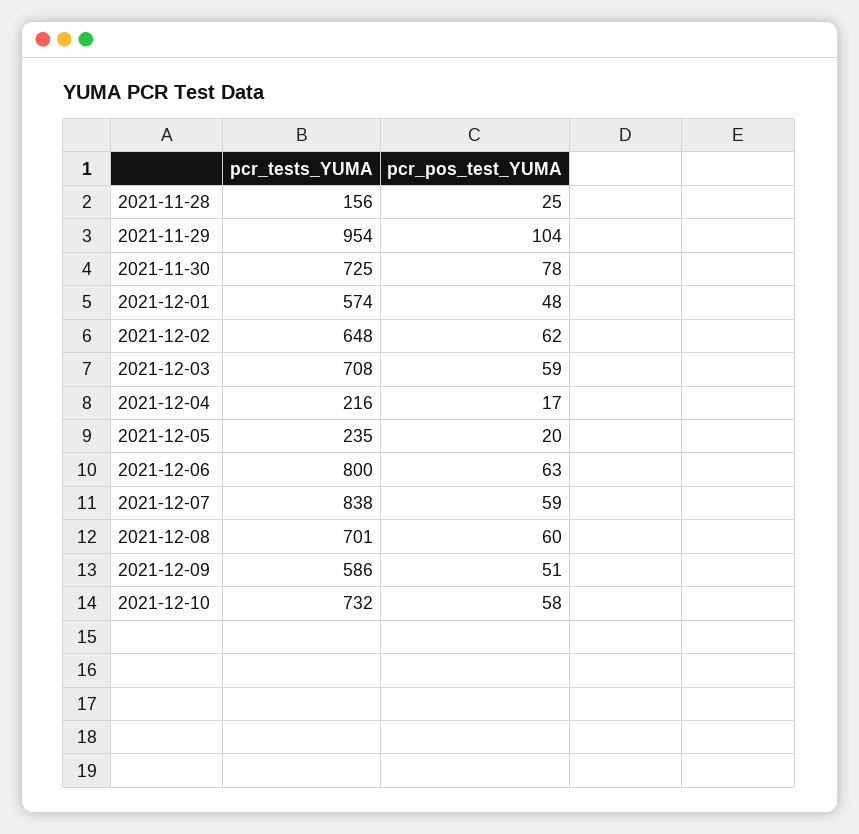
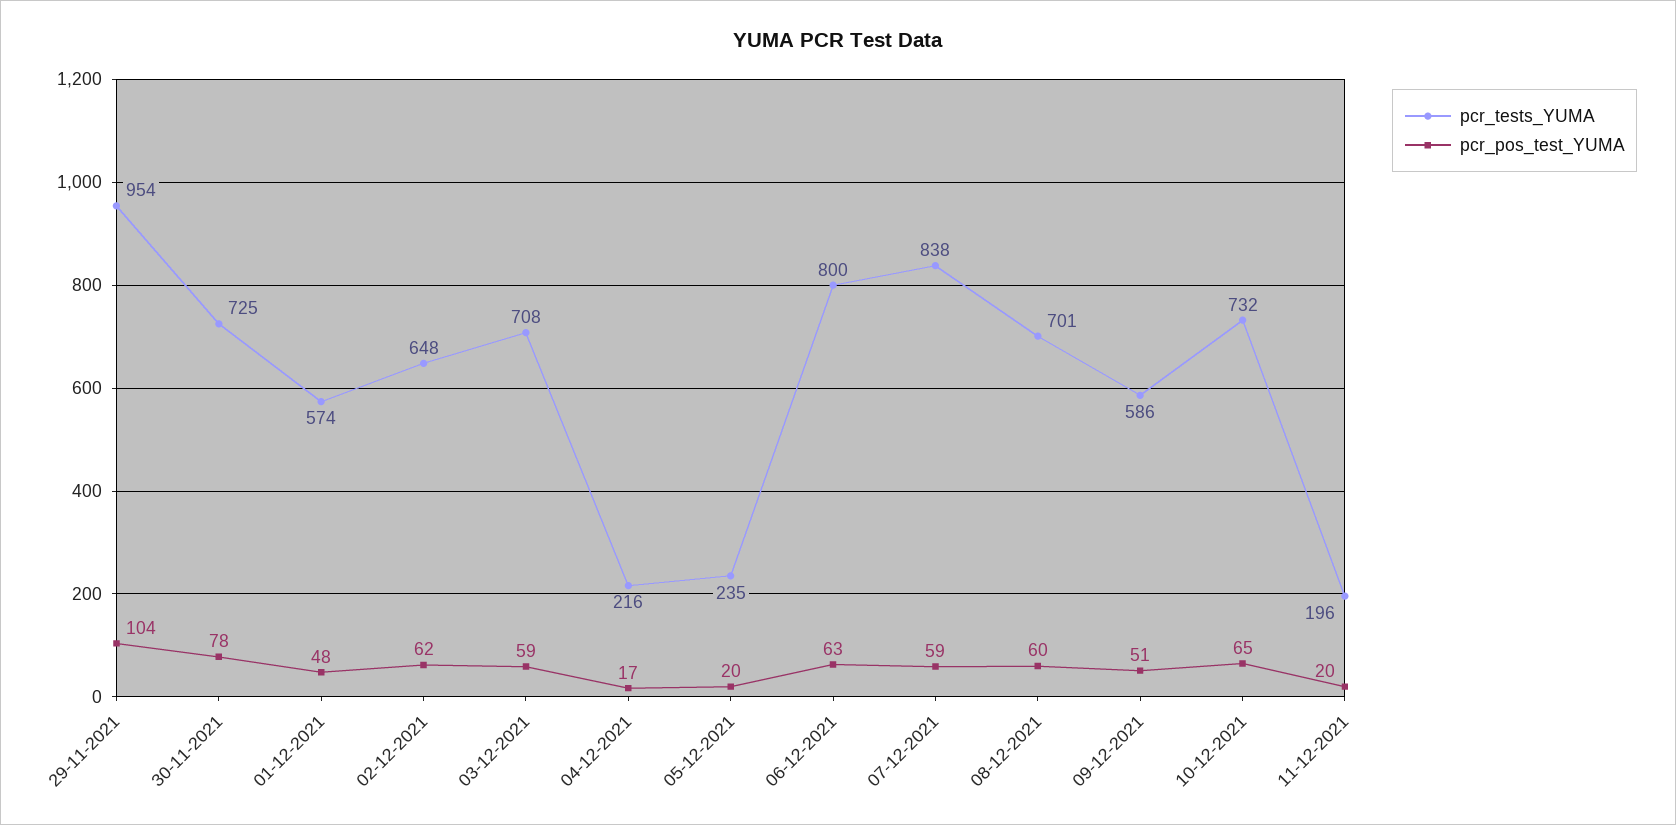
pcr_tests_YUMA, 2021-11-28: 156 -> none
pcr_pos_test_YUMA, 2021-11-28: 25 -> none
pcr_pos_test_YUMA, 2021-12-10: 58 -> 65
pcr_tests_YUMA, 11-12-2021: none -> 196
pcr_pos_test_YUMA, 11-12-2021: none -> 20

